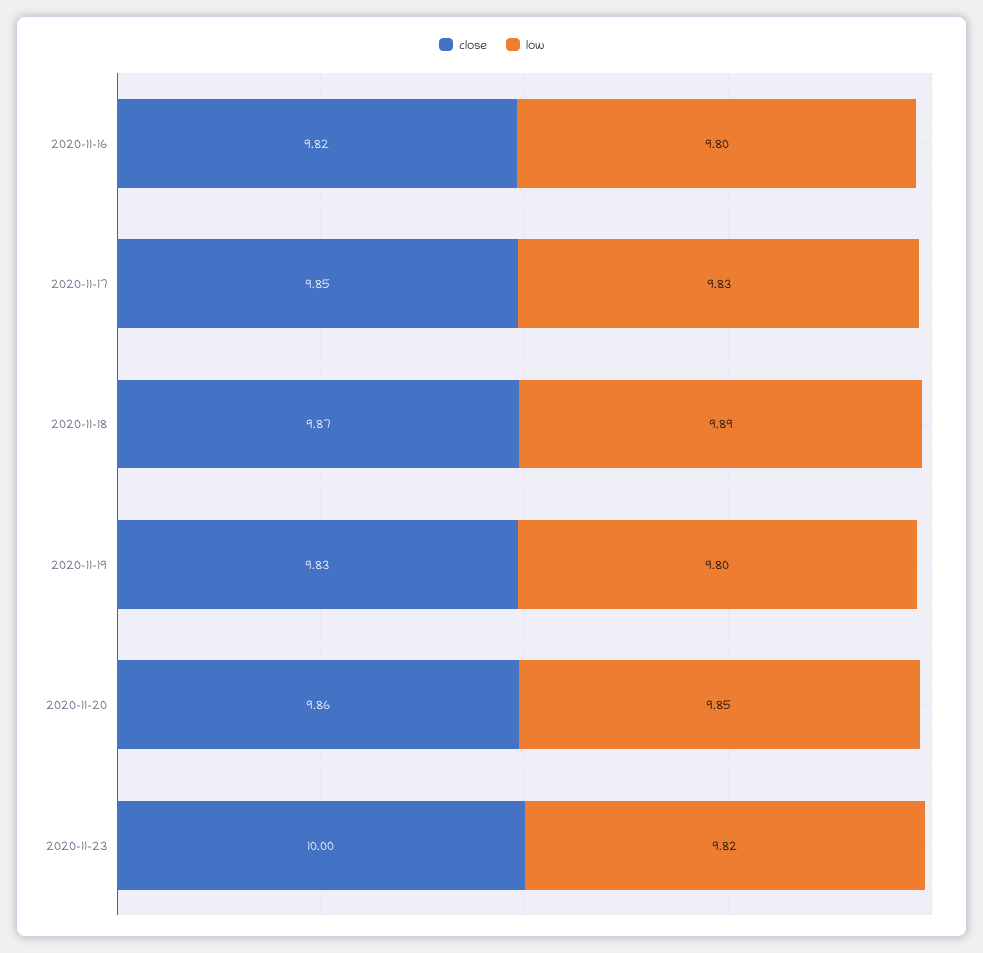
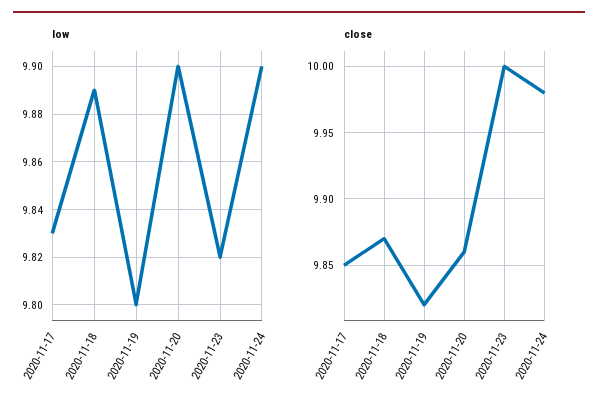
close, 2020-11-16: 9.82 -> none
low, 2020-11-16: 9.8 -> none
close, 2020-11-19: 9.83 -> 9.82
low, 2020-11-20: 9.85 -> 9.9
low, 2020-11-24: none -> 9.9
close, 2020-11-24: none -> 9.98

